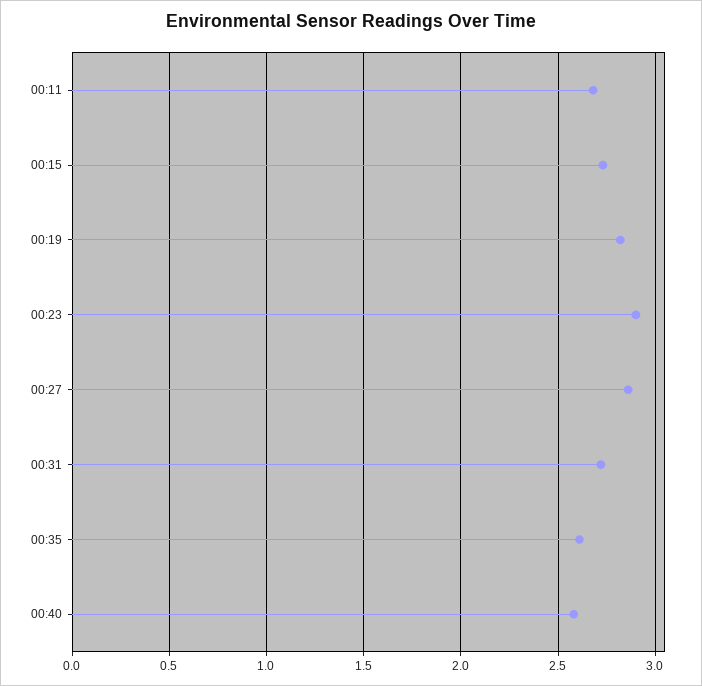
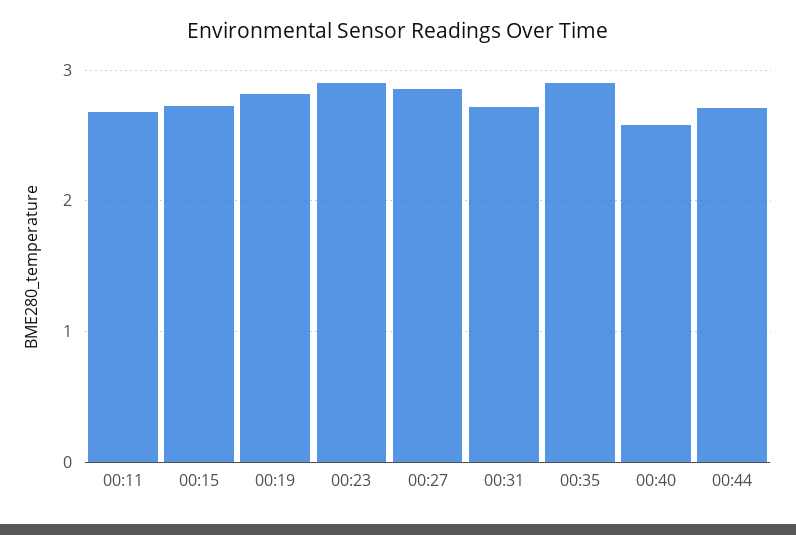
00:35: 2.6 -> 2.9
00:44: none -> 2.7

